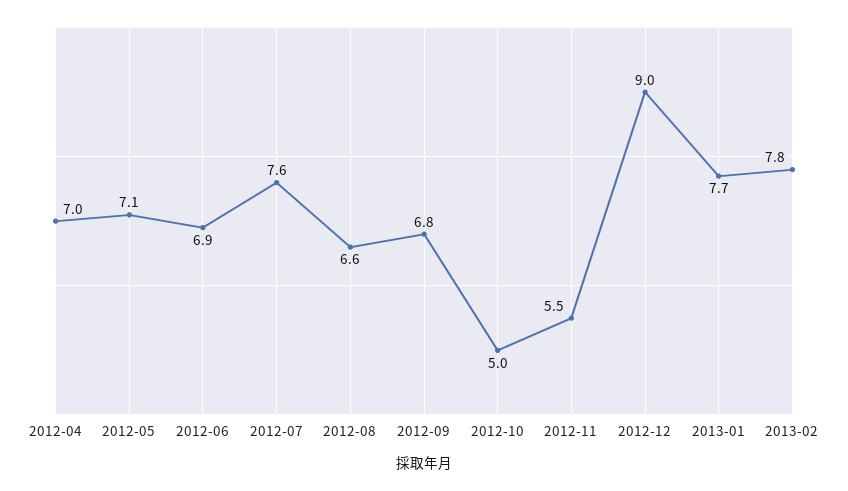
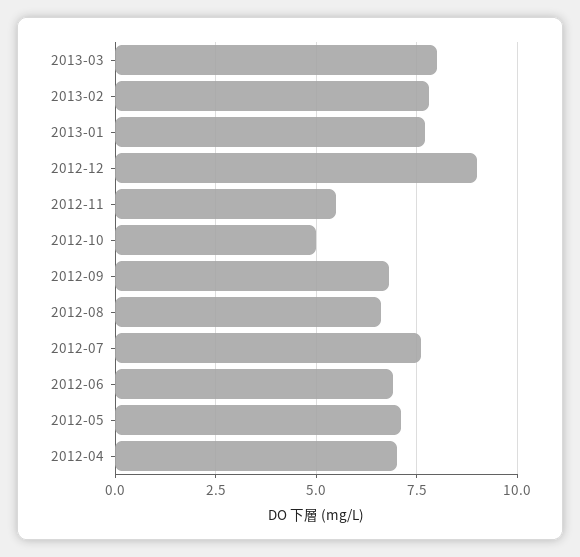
2013-03: none -> 8

